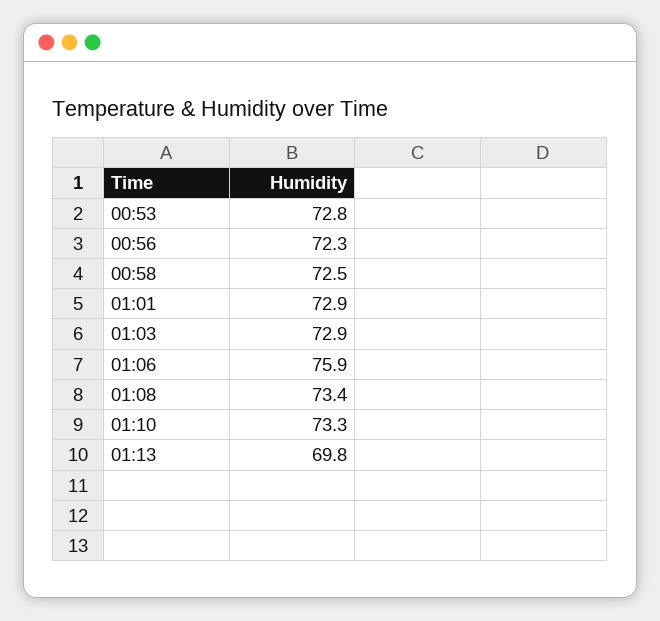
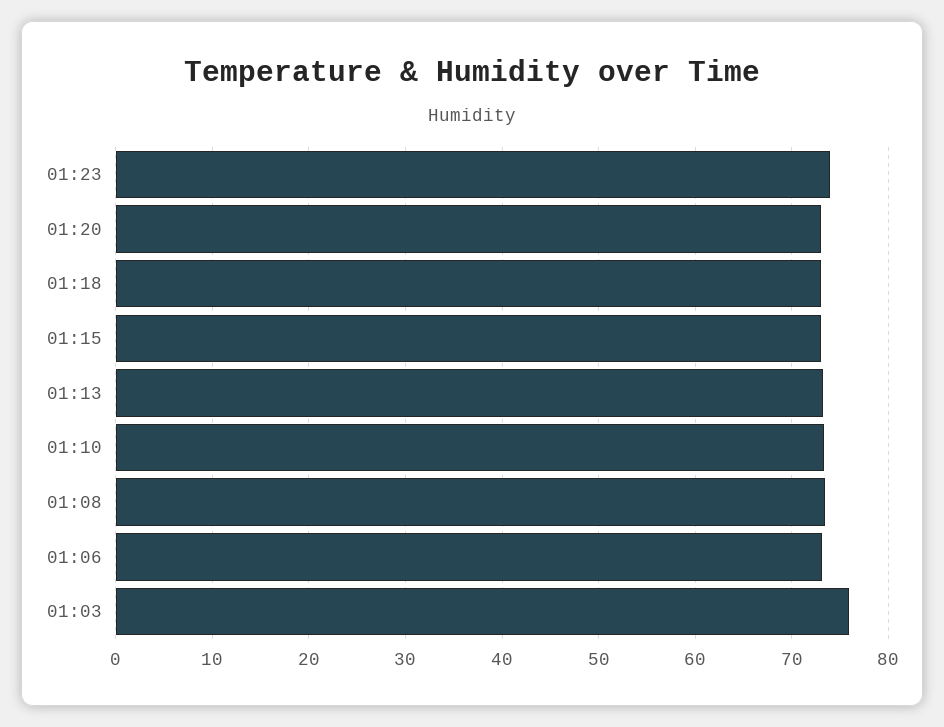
00:53: 72.8 -> none
00:56: 72.3 -> none
00:58: 72.5 -> none
01:01: 72.9 -> none
01:03: 72.9 -> 76
01:06: 75.9 -> 73
01:13: 69.8 -> 73
01:23: none -> 74
01:20: none -> 73
01:18: none -> 73
01:15: none -> 73

